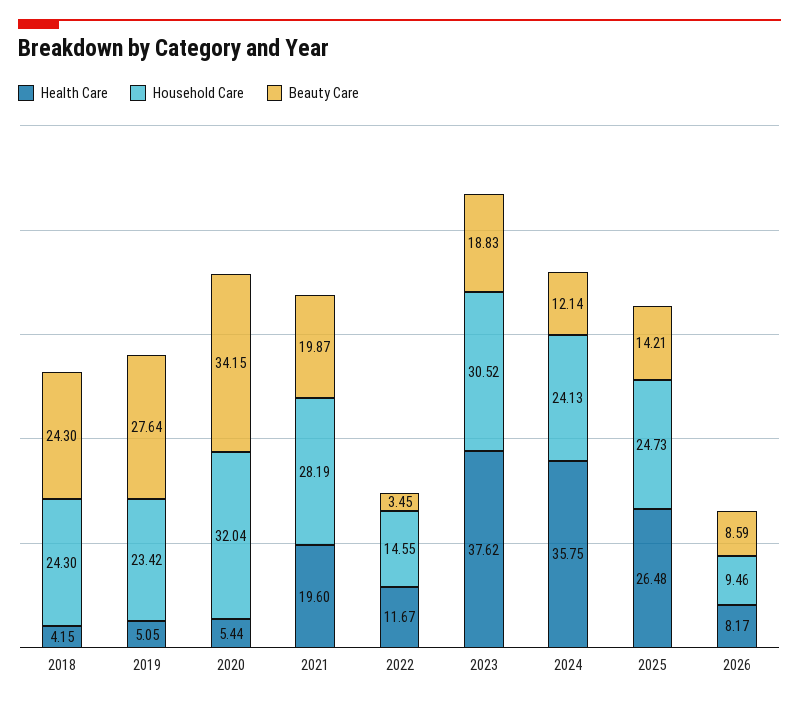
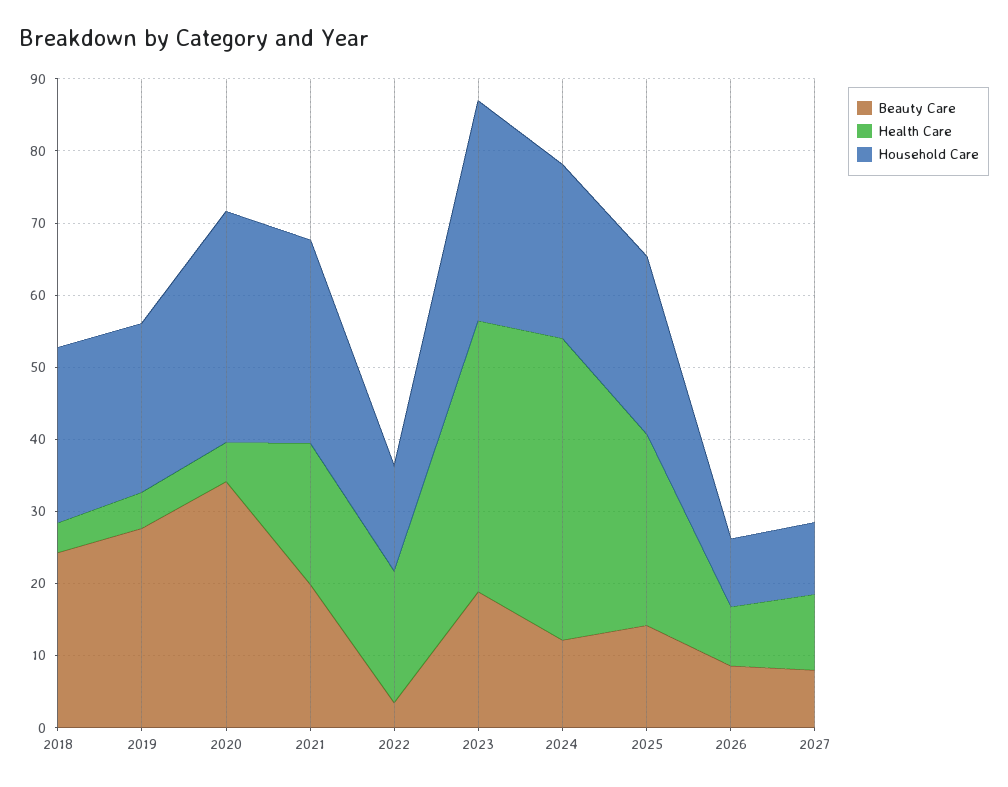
Health Care, 2022: 11.67 -> 18
Health Care, 2024: 35.75 -> 42
Beauty Care, 2027: none -> 8
Health Care, 2027: none -> 10
Household Care, 2027: none -> 10

